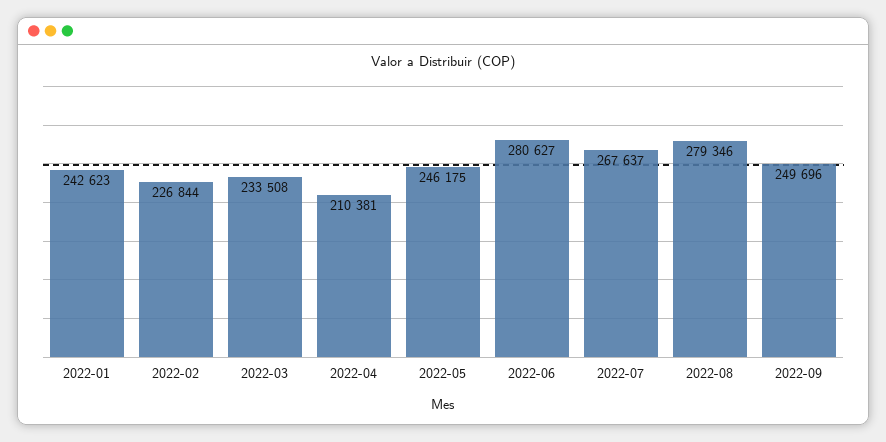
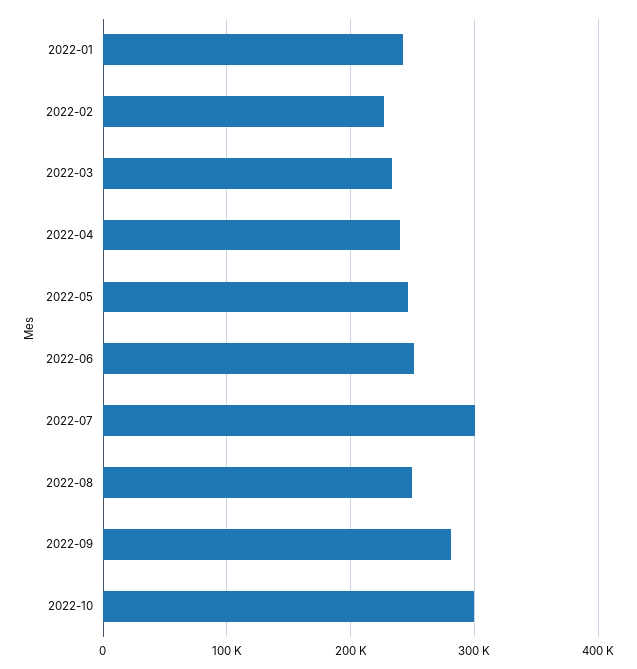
2022-04: 210381 -> 240000
2022-06: 280627 -> 250000
2022-07: 267637 -> 300000
2022-08: 279346 -> 250000
2022-09: 249696 -> 280000
2022-10: none -> 300000

